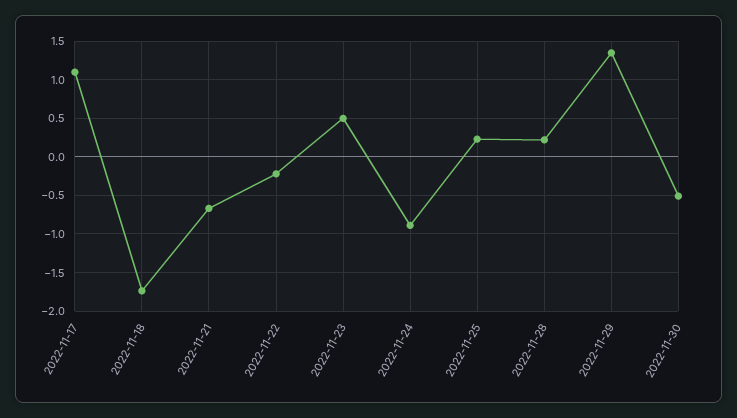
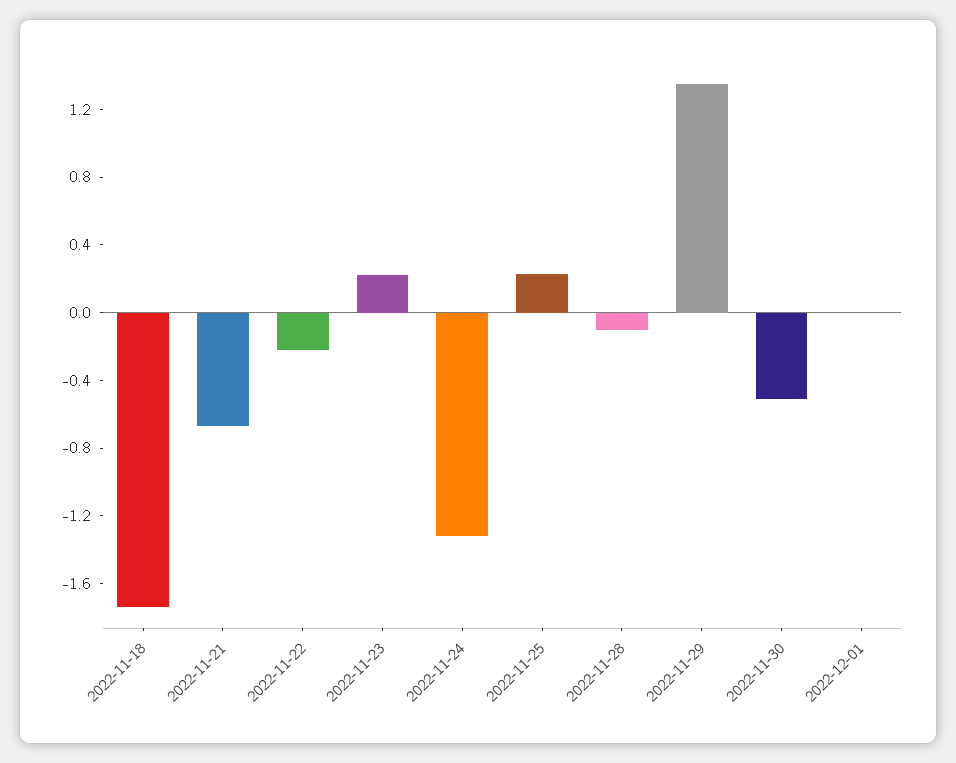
2022-11-17: 1.1 -> none
2022-11-23: 0.5 -> 0.2
2022-11-24: -0.9 -> -1.3
2022-11-28: 0.2 -> -0.1
2022-12-01: none -> 0

